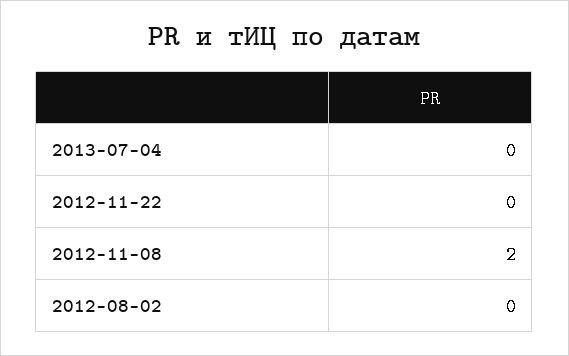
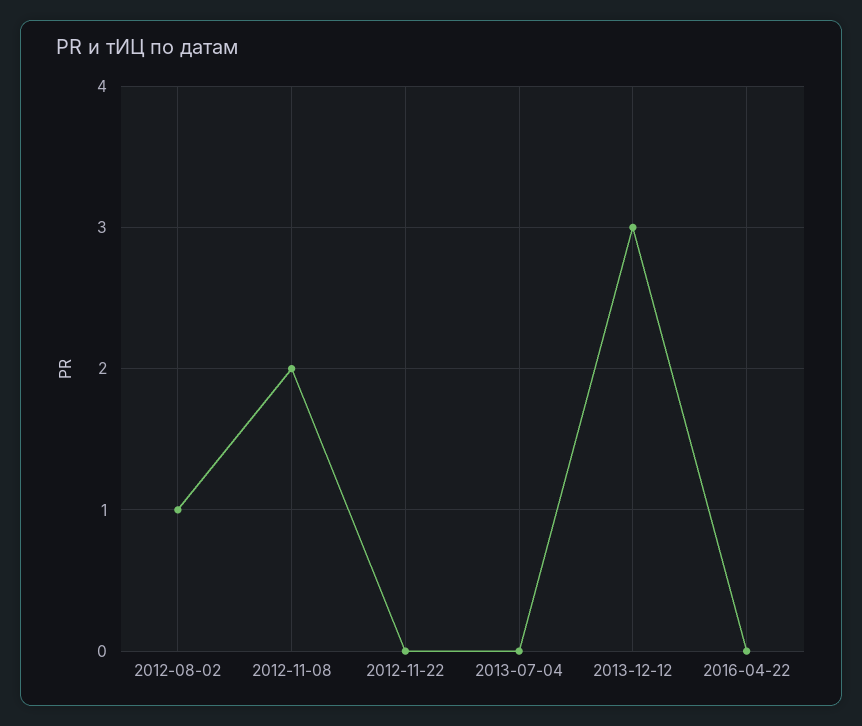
2012-08-02: 0 -> 1
2013-12-12: none -> 3
2016-04-22: none -> 0

